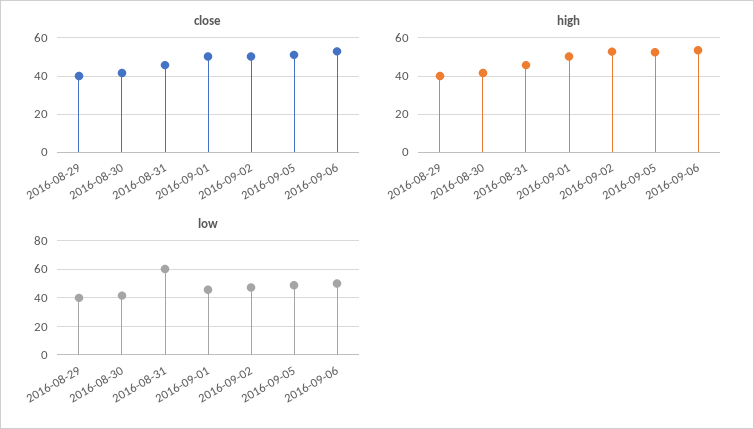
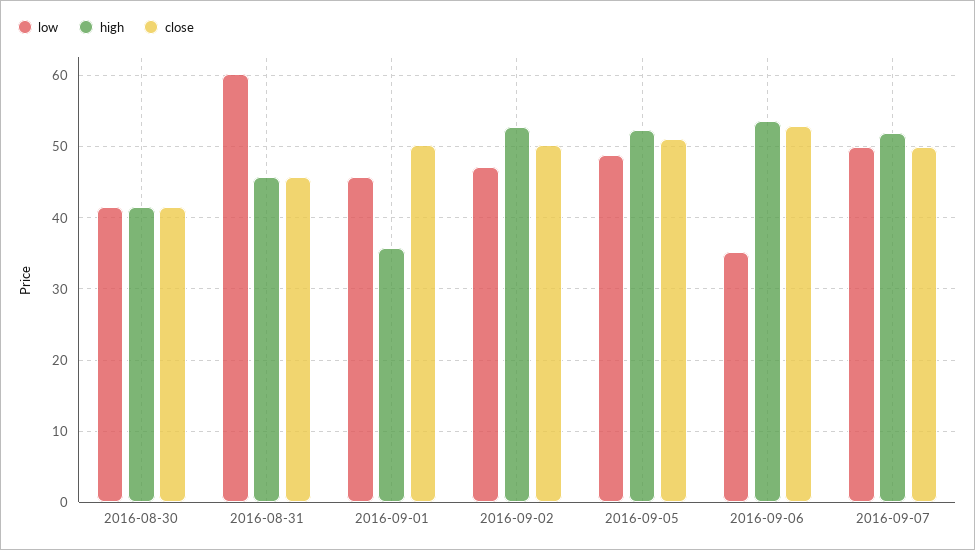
close, 2016-08-29: 40 -> none
high, 2016-08-29: 40 -> none
high, 2016-09-01: 50 -> 36
low, 2016-08-29: 40 -> none
low, 2016-09-06: 50 -> 35
low, 2016-09-07: none -> 50
high, 2016-09-07: none -> 52
close, 2016-09-07: none -> 50

